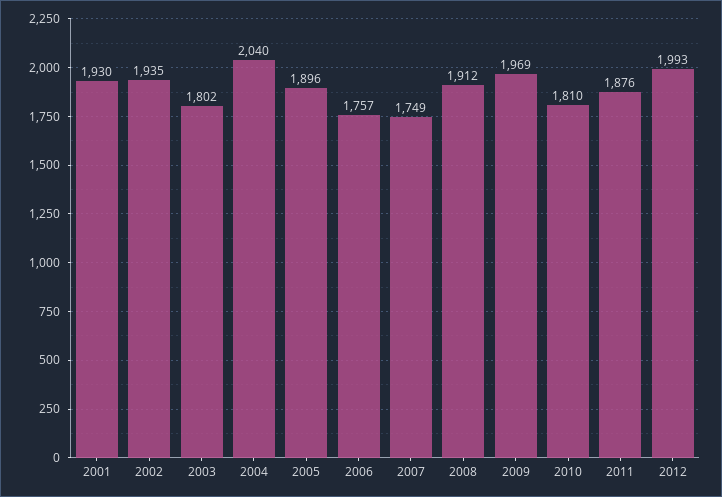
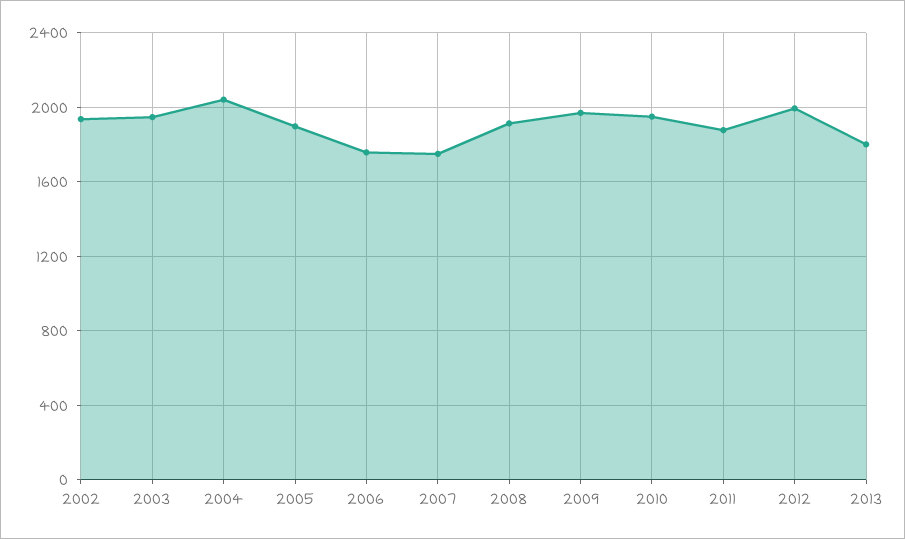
2001: 1930 -> none
2003: 1802 -> 1950
2010: 1810 -> 1950
2013: none -> 1800

